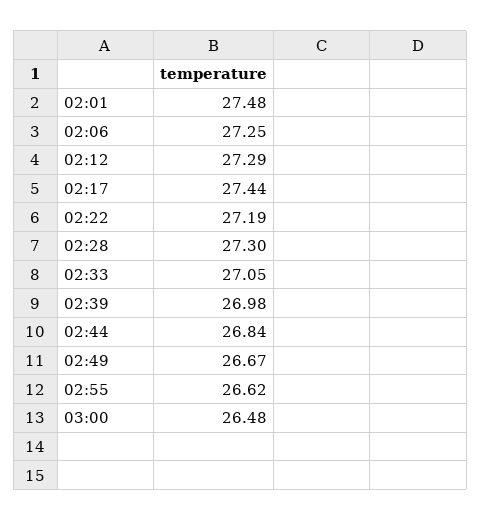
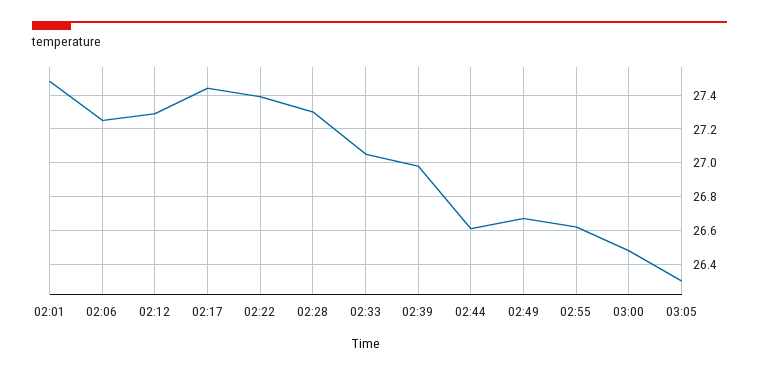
02:22: 27.19 -> 27.4
02:44: 26.84 -> 26.6
03:05: none -> 26.3

